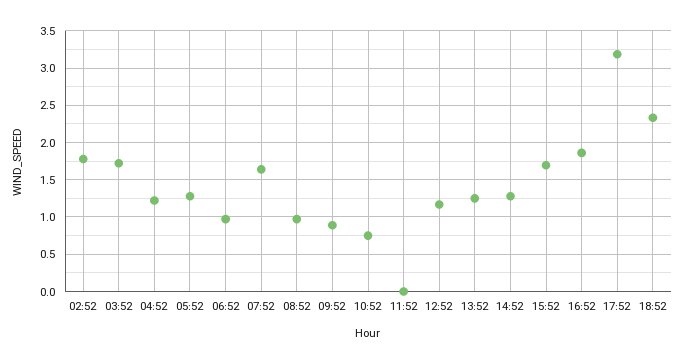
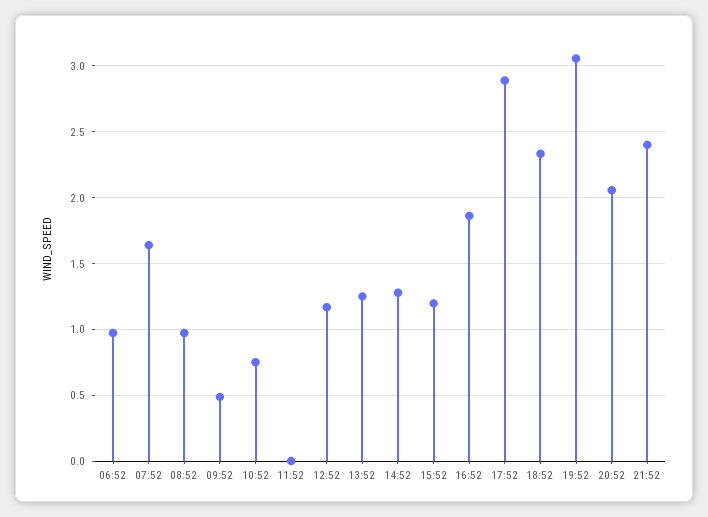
02:52: 1.8 -> none
03:52: 1.7 -> none
04:52: 1.2 -> none
05:52: 1.3 -> none
09:52: 0.9 -> 0.5
15:52: 1.7 -> 1.2
17:52: 3.2 -> 2.9
19:52: none -> 3.05
20:52: none -> 2.05
21:52: none -> 2.4

